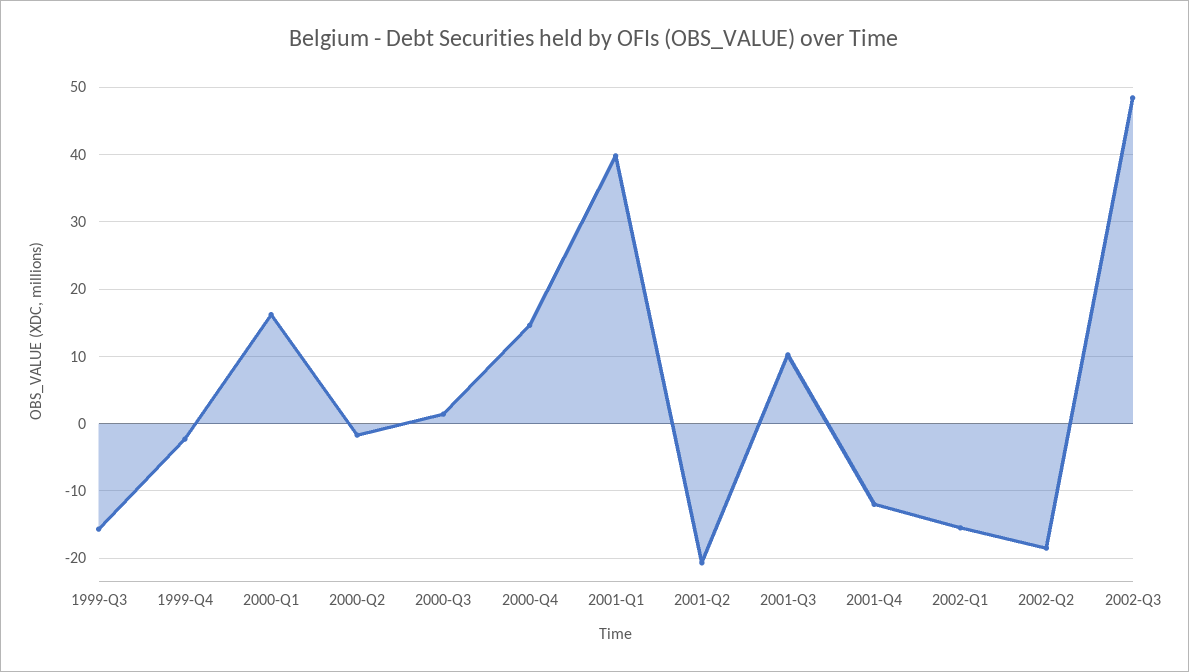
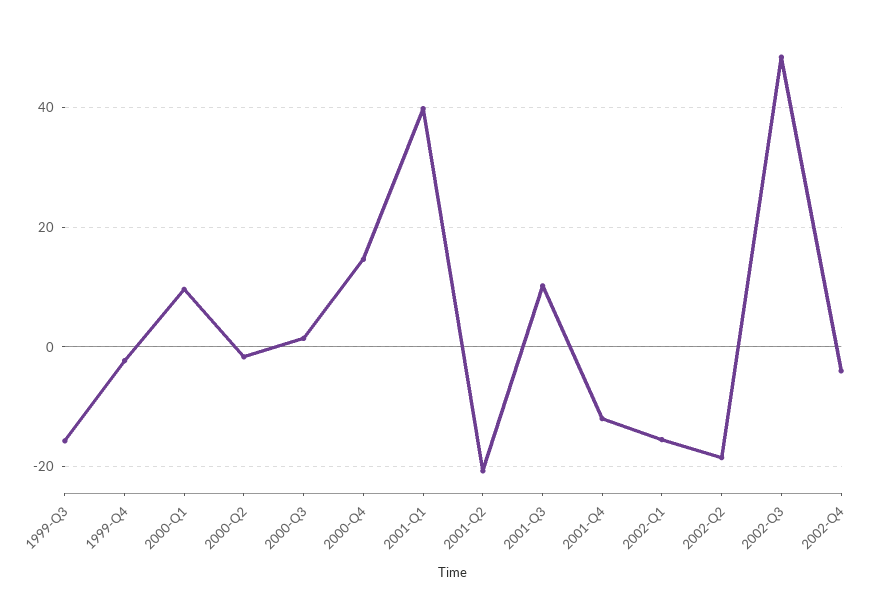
2000-Q1: 16 -> 10
2002-Q4: none -> -4

